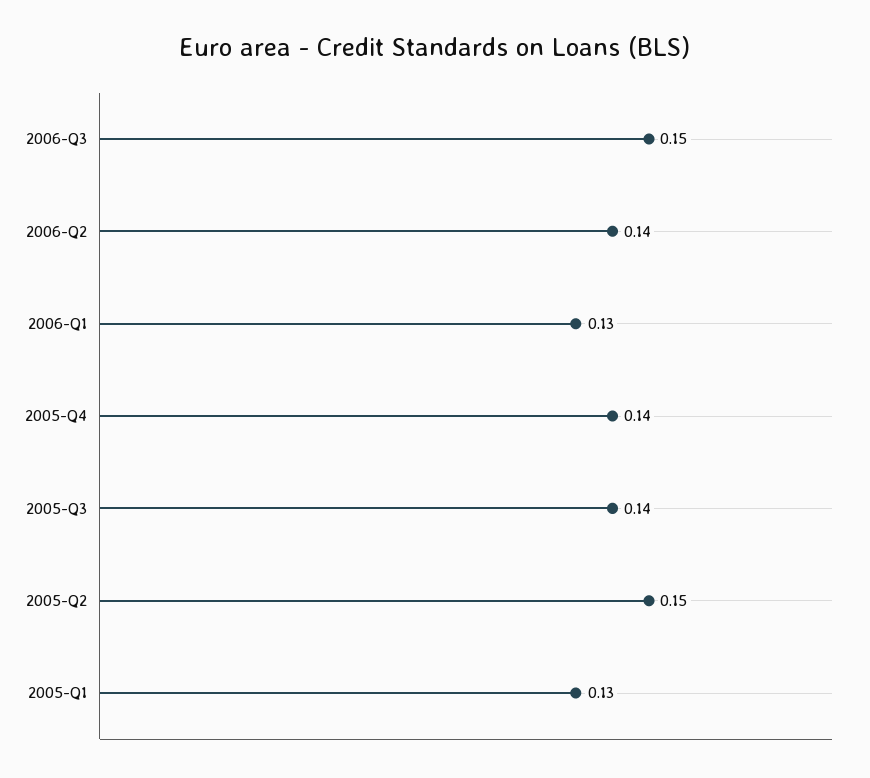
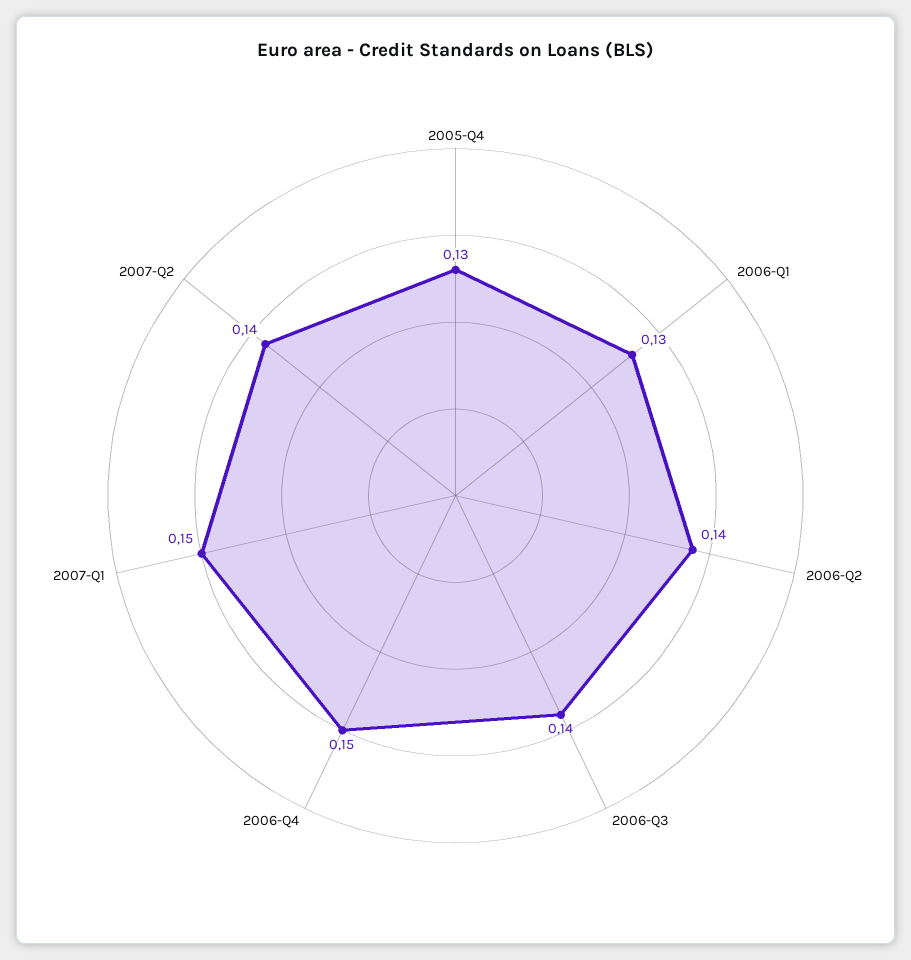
2006-Q3: 0.15 -> 0.14
2005-Q4: 0.14 -> 0.13
2005-Q3: 0.14 -> none
2005-Q2: 0.15 -> none
2005-Q1: 0.13 -> none
2006-Q4: none -> 0.15
2007-Q1: none -> 0.15
2007-Q2: none -> 0.14

